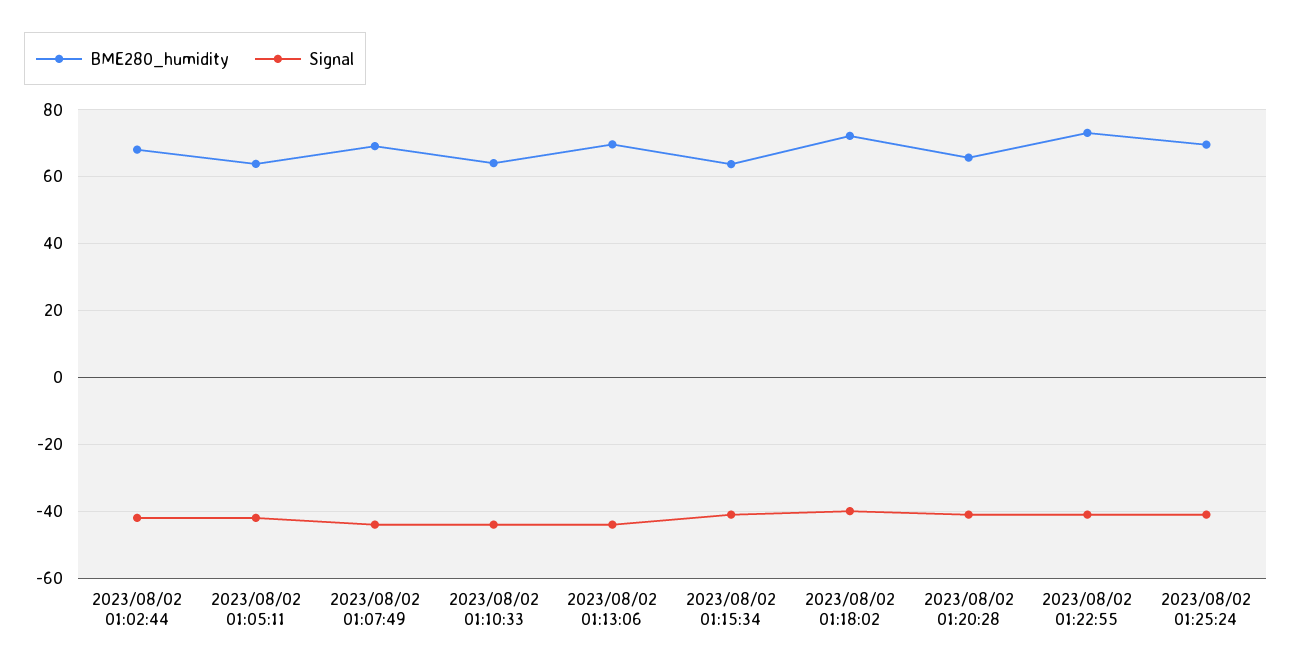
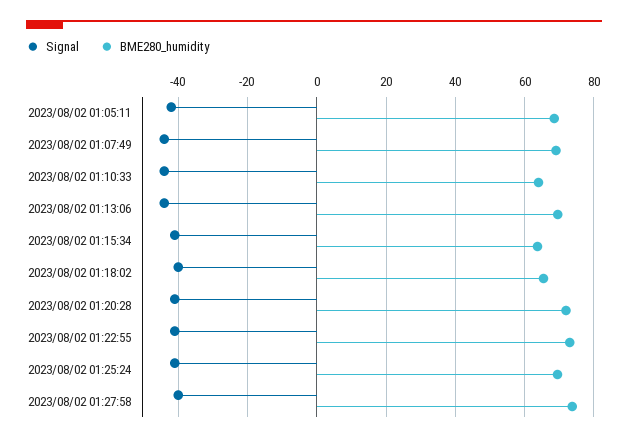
BME280_humidity, 2023/08/02 01:02:44: 68 -> none
Signal, 2023/08/02 01:02:44: -42 -> none
BME280_humidity, 2023/08/02 01:05:11: 64 -> 68
BME280_humidity, 2023/08/02 01:18:02: 72 -> 66
BME280_humidity, 2023/08/02 01:20:28: 66 -> 72
Signal, 2023/08/02 01:27:58: none -> -40
BME280_humidity, 2023/08/02 01:27:58: none -> 74

